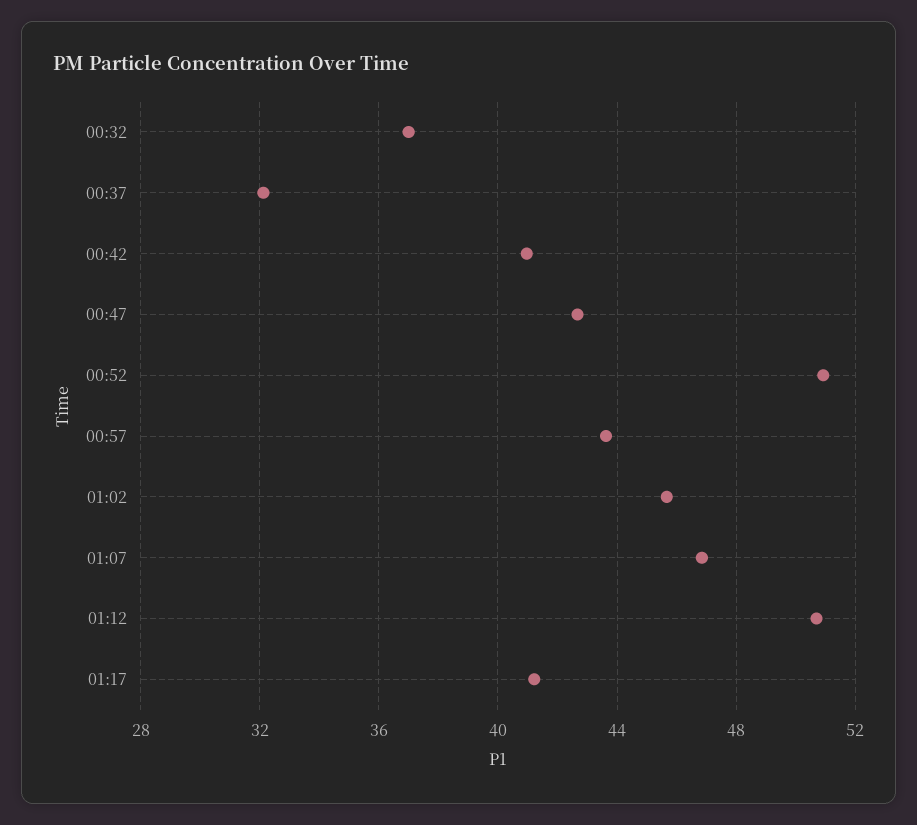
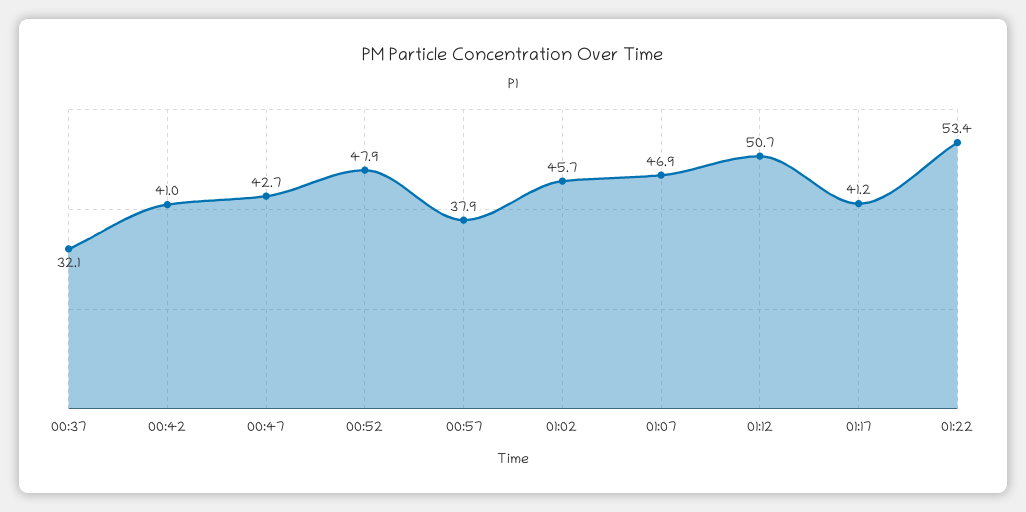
00:32: 37 -> none
00:52: 51 -> 47.9
00:57: 43.5 -> 37.9
01:22: none -> 53.4

